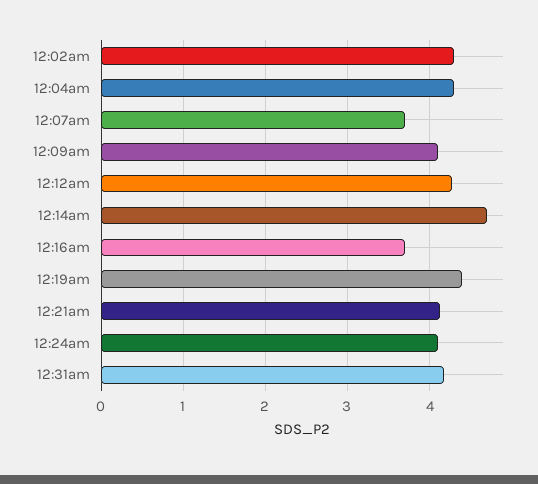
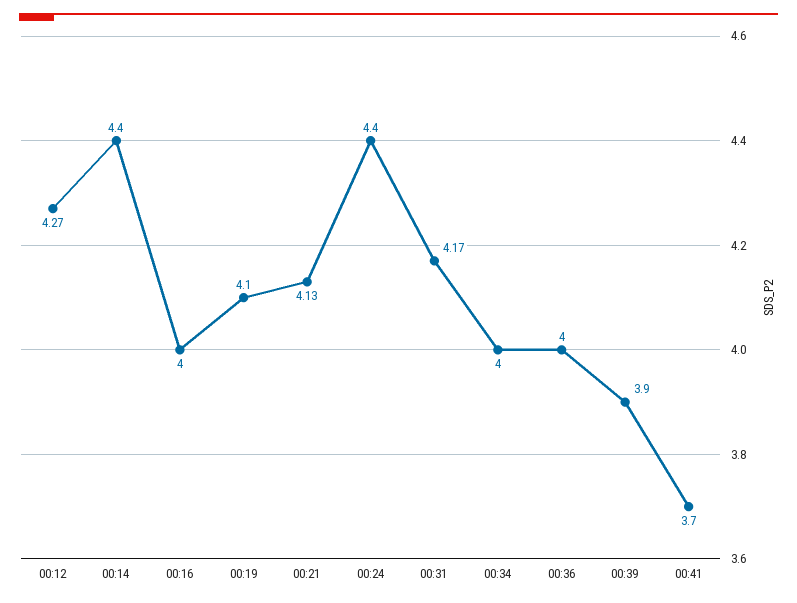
12:02am: 4.3 -> none
12:04am: 4.3 -> none
12:07am: 3.7 -> none
12:09am: 4.1 -> none
12:14am: 4.7 -> 4.4
12:16am: 3.7 -> 4
12:19am: 4.4 -> 4.1
12:24am: 4.1 -> 4.4
00:34: none -> 4
00:36: none -> 4
00:39: none -> 3.9
00:41: none -> 3.7

